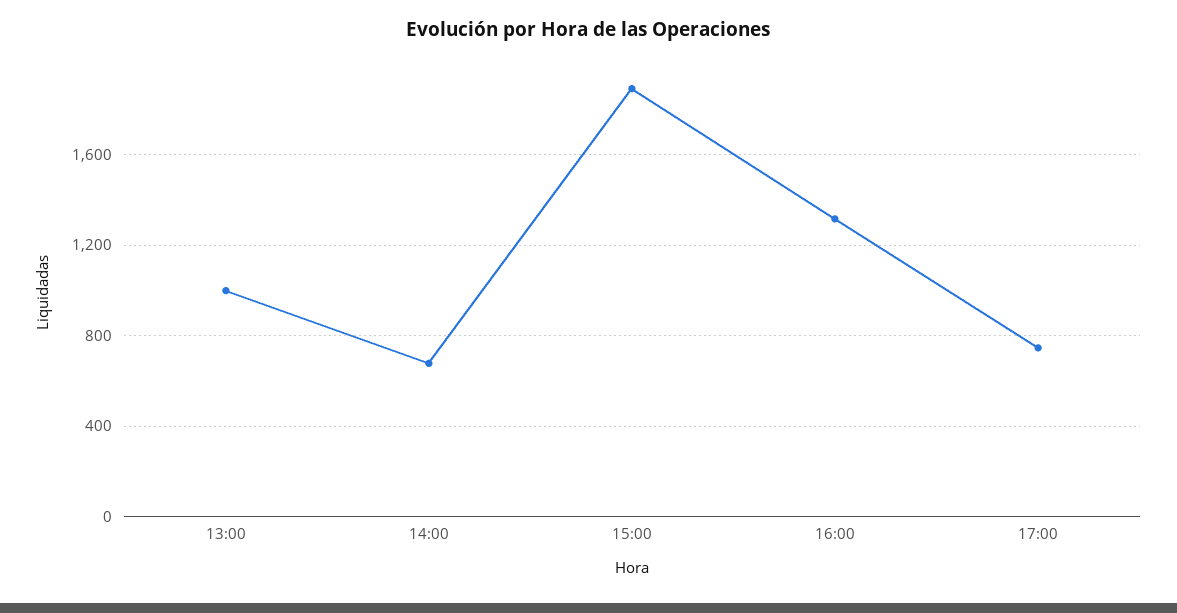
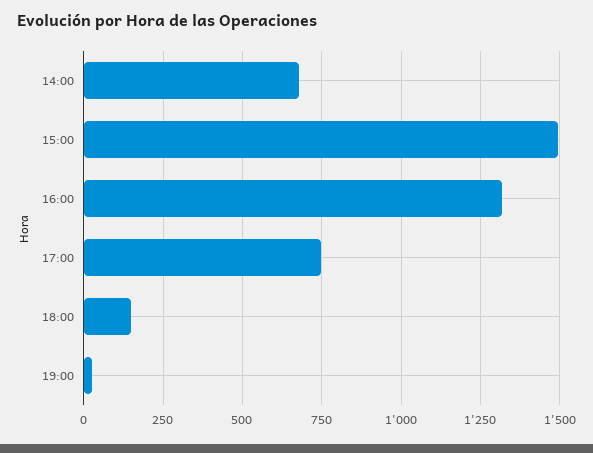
13:00: 1000 -> none
15:00: 1900 -> 1500
18:00: none -> 150
19:00: none -> 25

